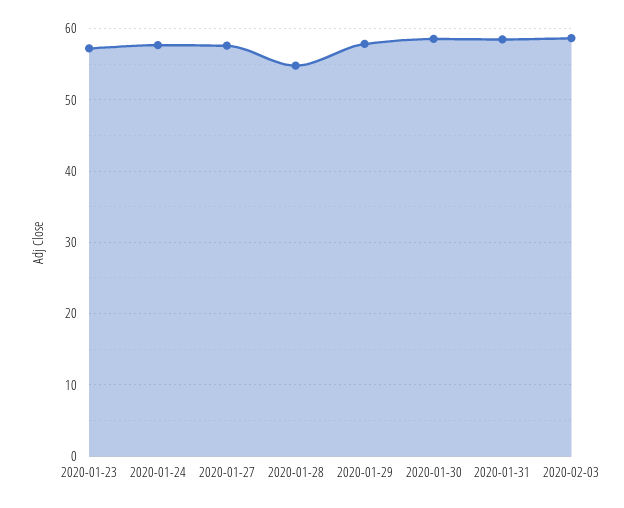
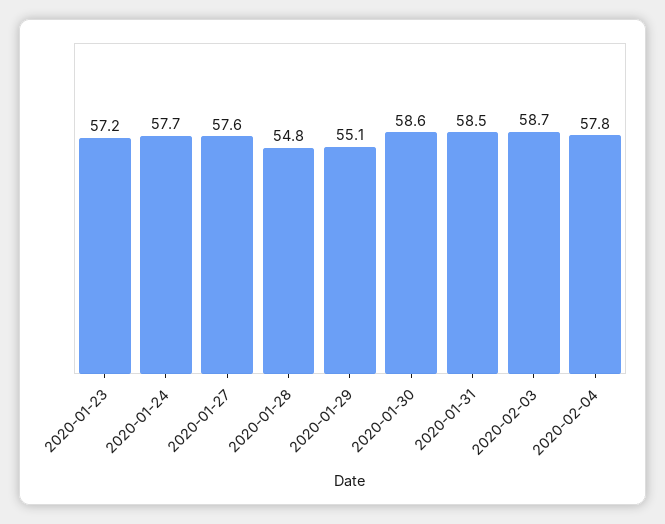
2020-01-29: 58 -> 55.1
2020-02-04: none -> 57.8

